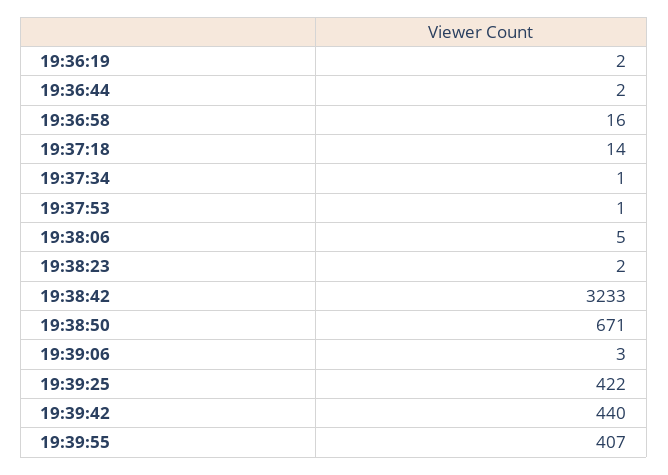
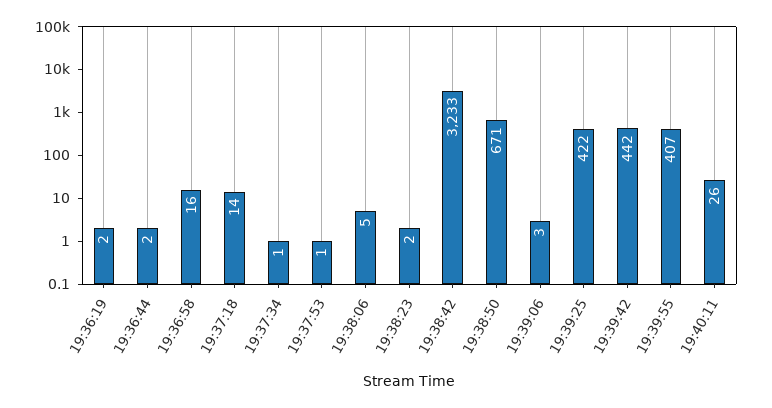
19:39:42: 440 -> 442
19:40:11: none -> 26

